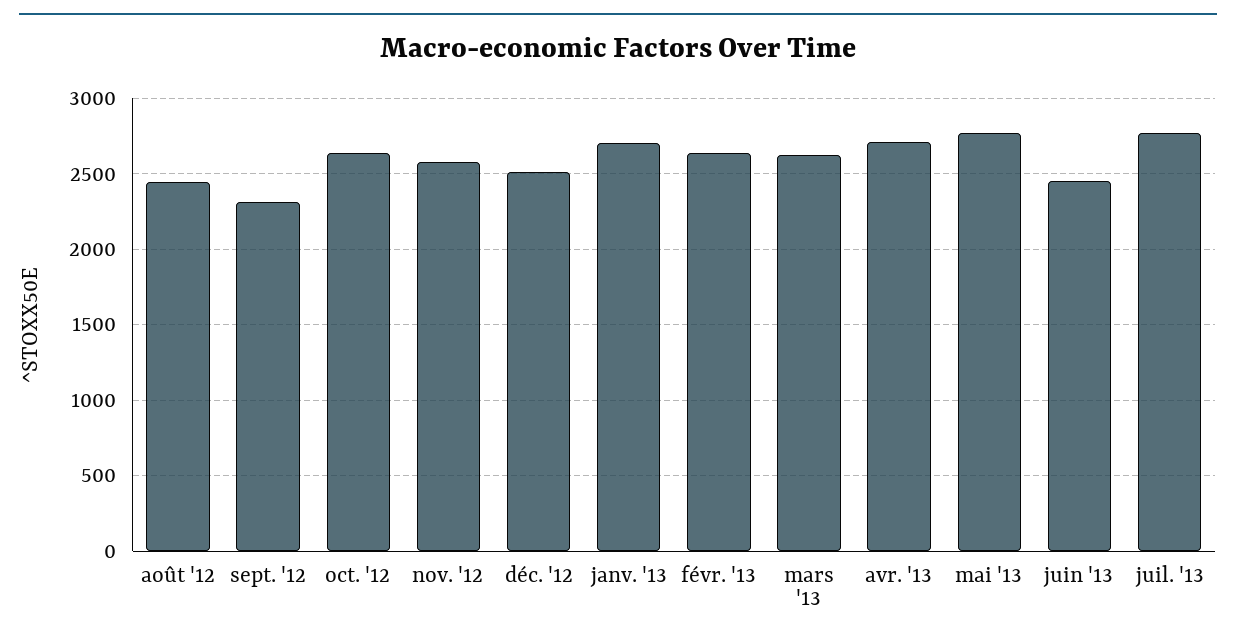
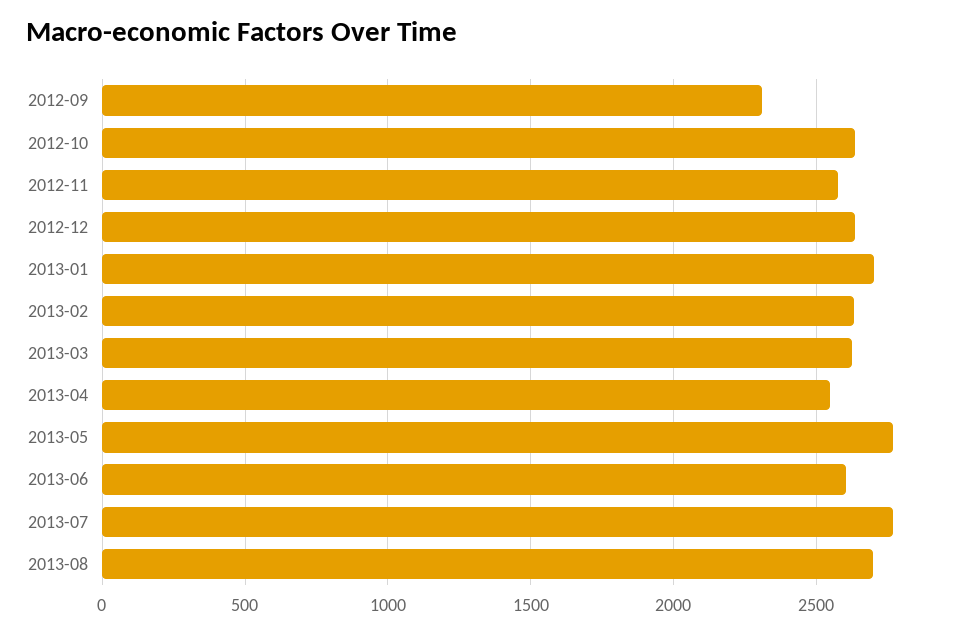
août '12: 2450 -> none
déc. '12: 2500 -> 2650
avr. '13: 2700 -> 2550
juin '13: 2450 -> 2600
2013-08: none -> 2700

